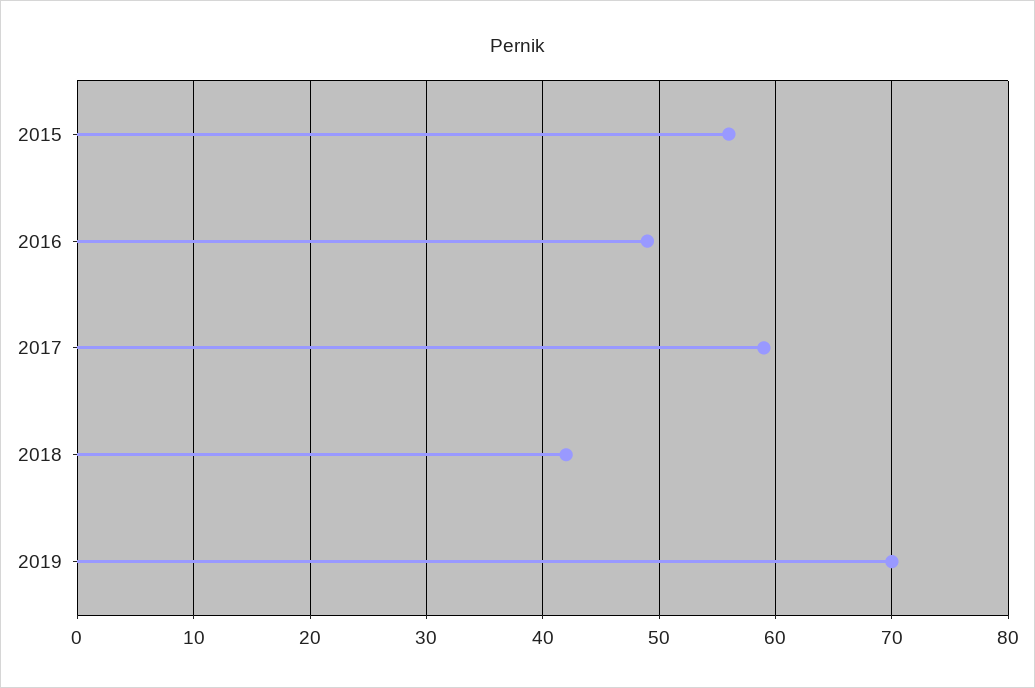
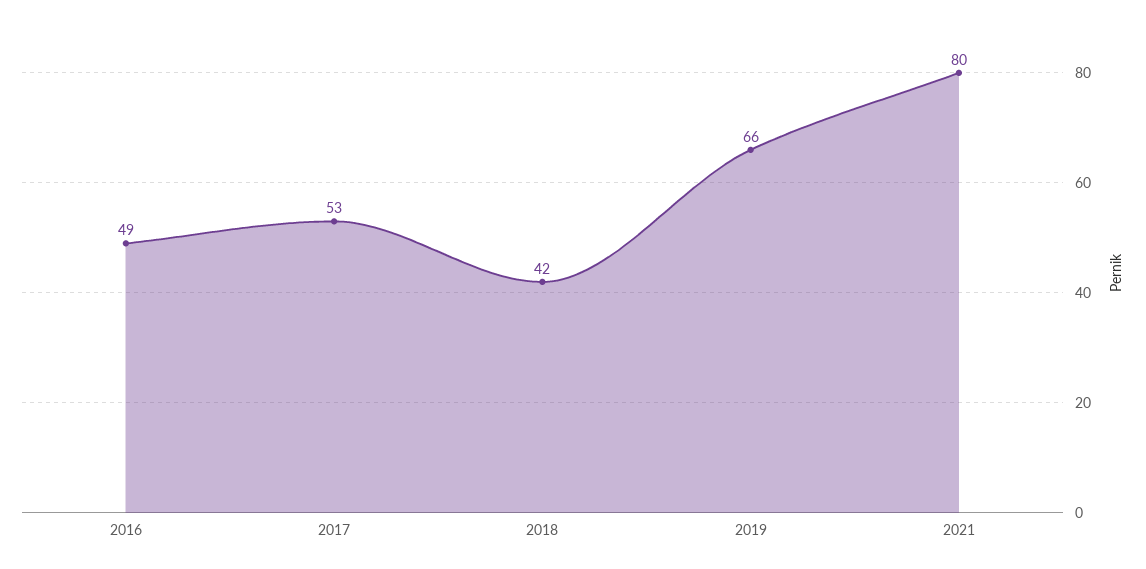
2015: 56 -> none
2017: 59 -> 53
2019: 70 -> 66
2021: none -> 80

